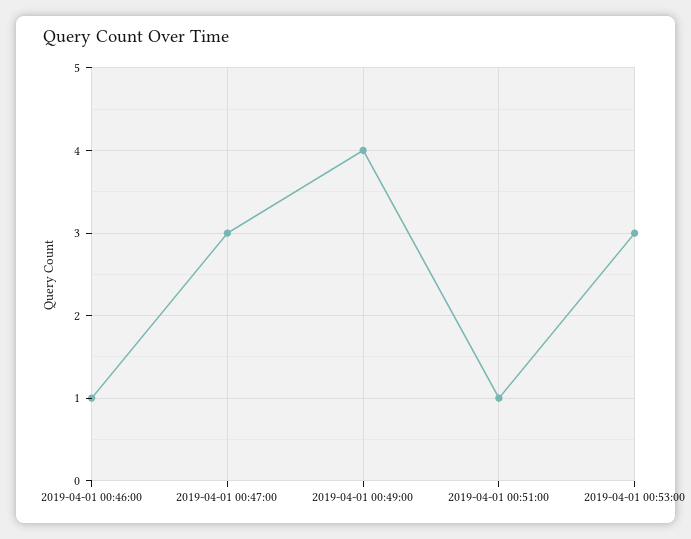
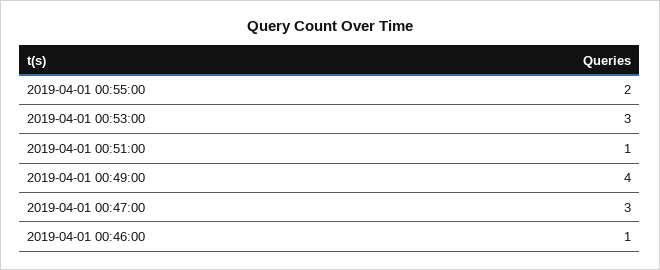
2019-04-01 00:55:00: none -> 2

